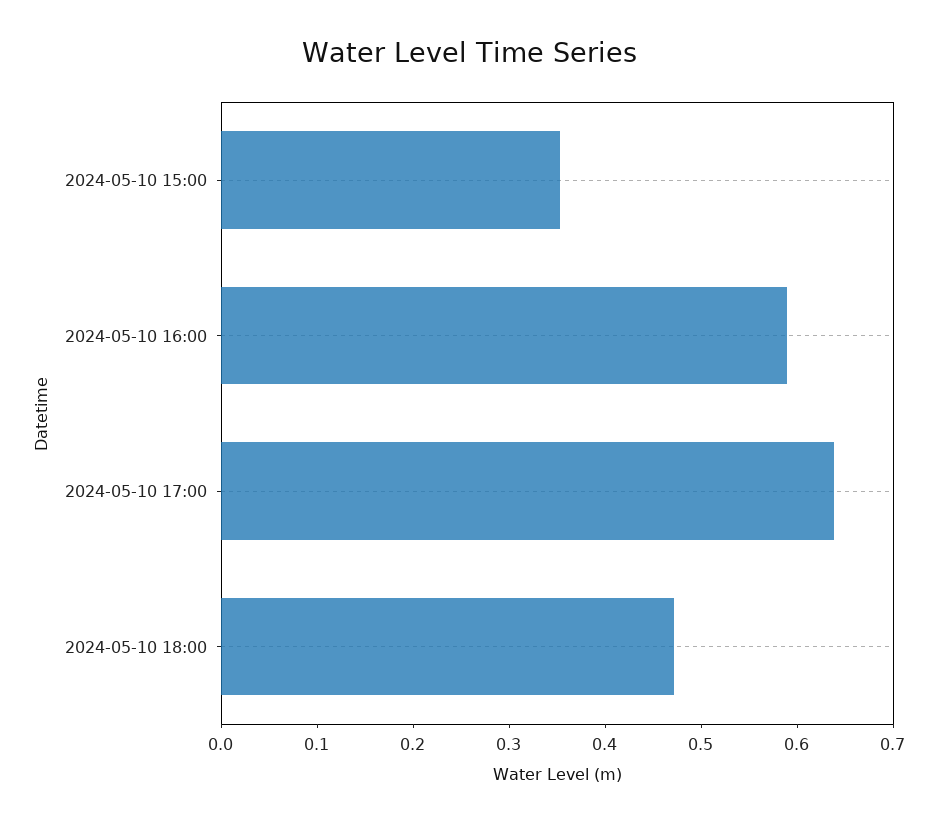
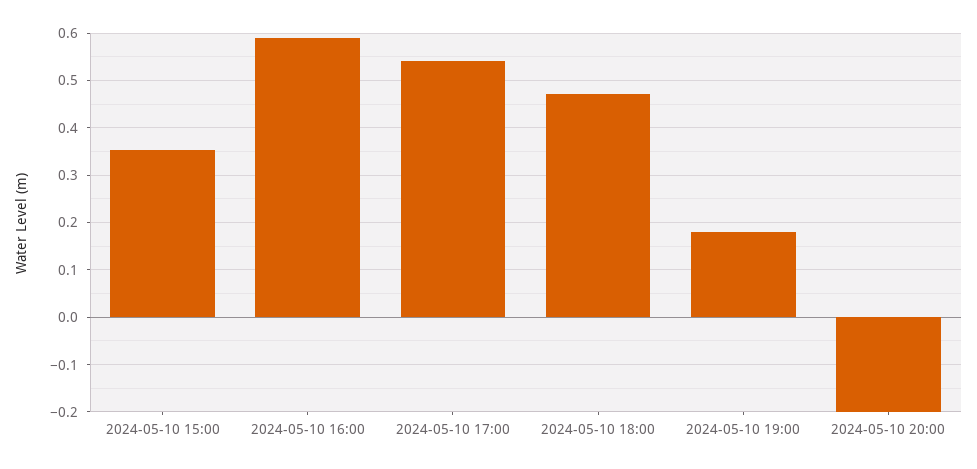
2024-05-10 17:00: 0.64 -> 0.54
2024-05-10 19:00: none -> 0.18
2024-05-10 20:00: none -> -0.2

